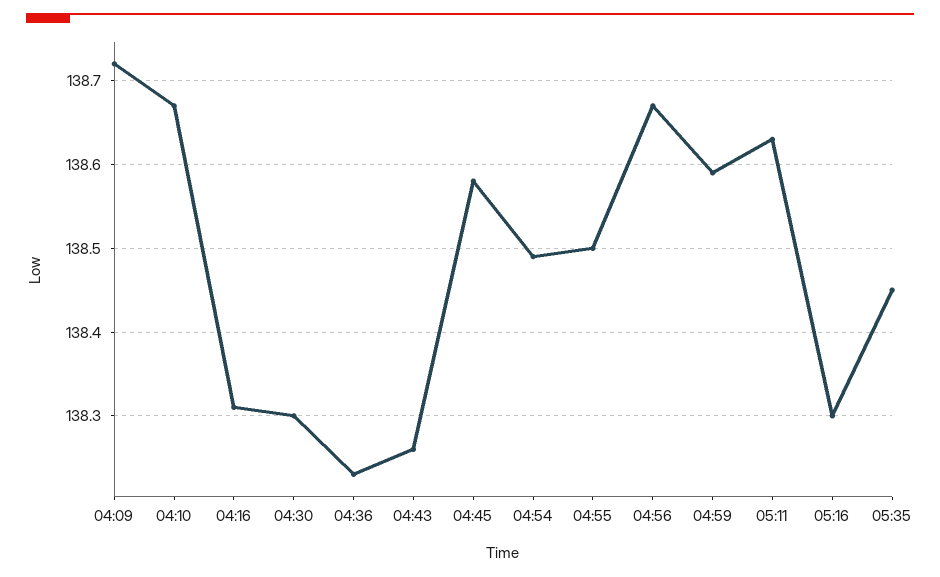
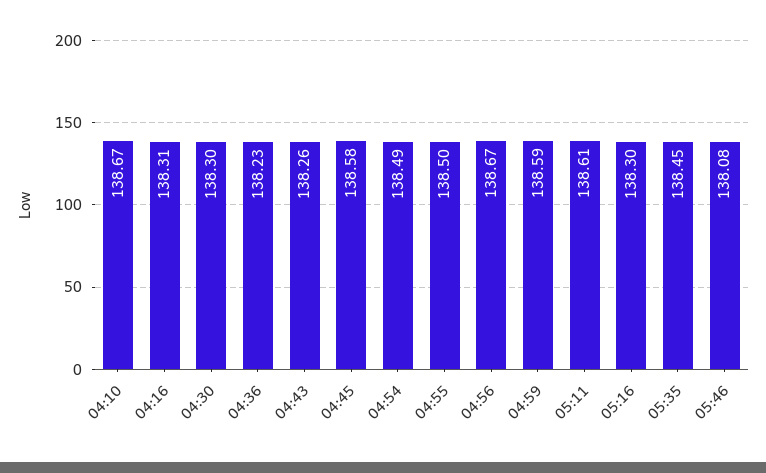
04:09: 138.72 -> none
05:11: 138.63 -> 138.61
05:46: none -> 138.08

